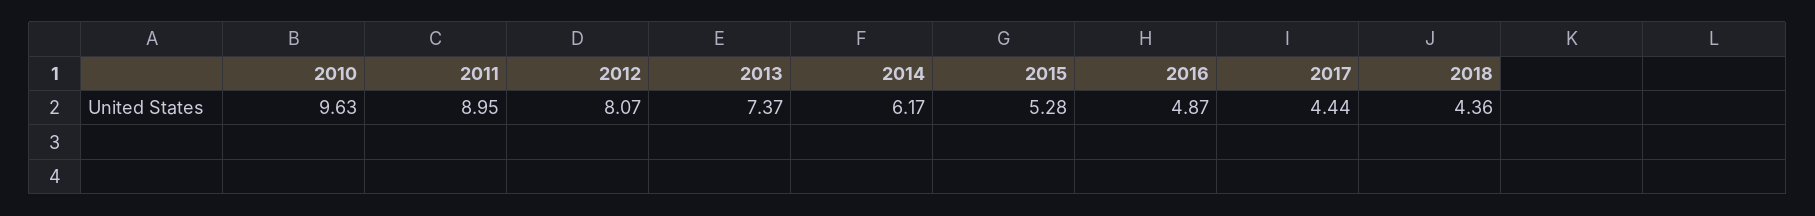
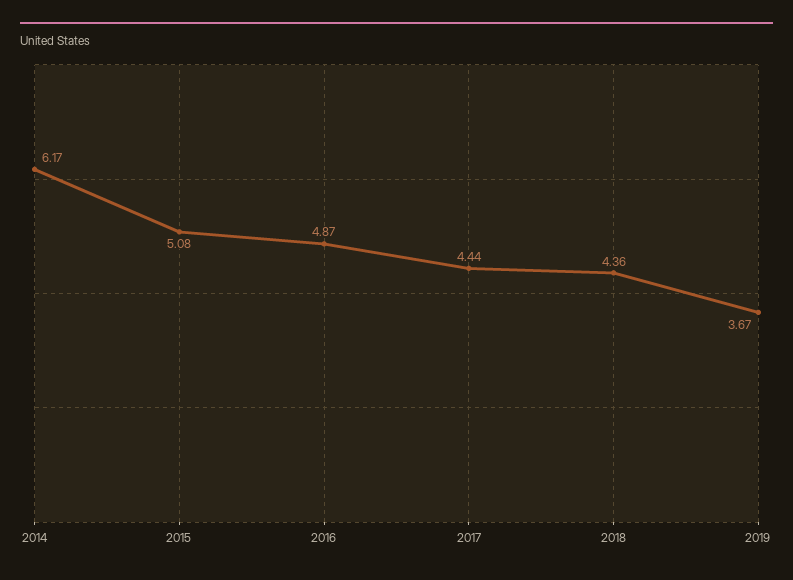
2010: 9.63 -> none
2011: 8.95 -> none
2012: 8.07 -> none
2013: 7.37 -> none
2015: 5.28 -> 5.08
2019: none -> 3.67

